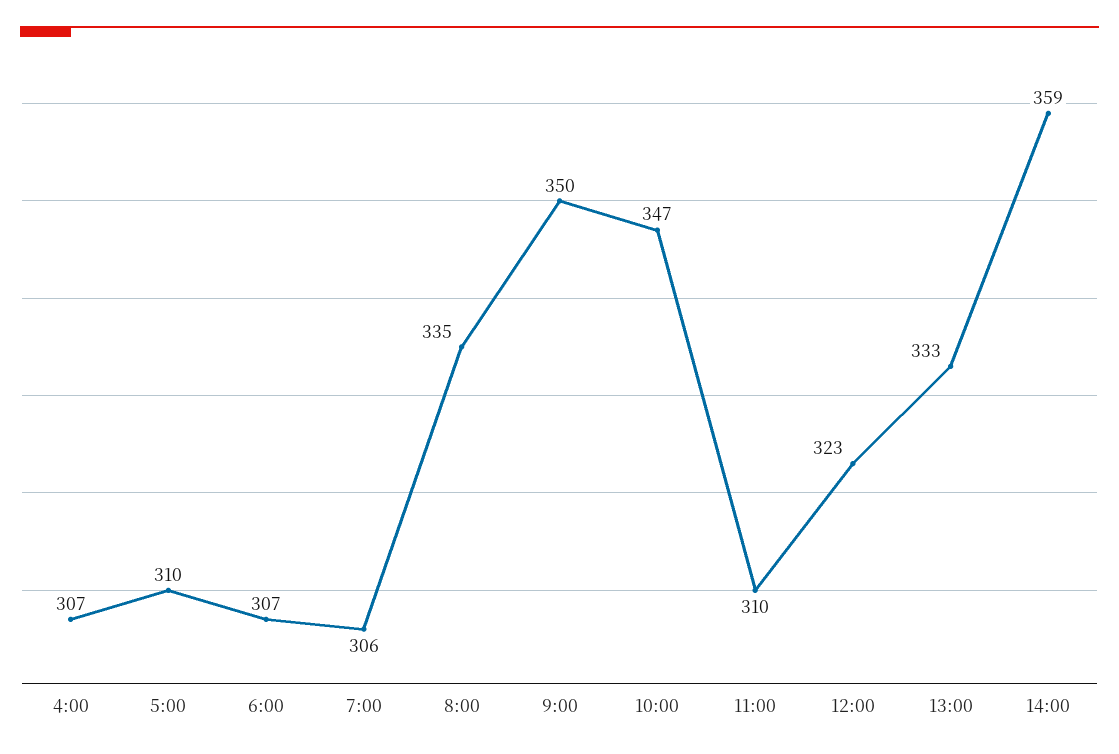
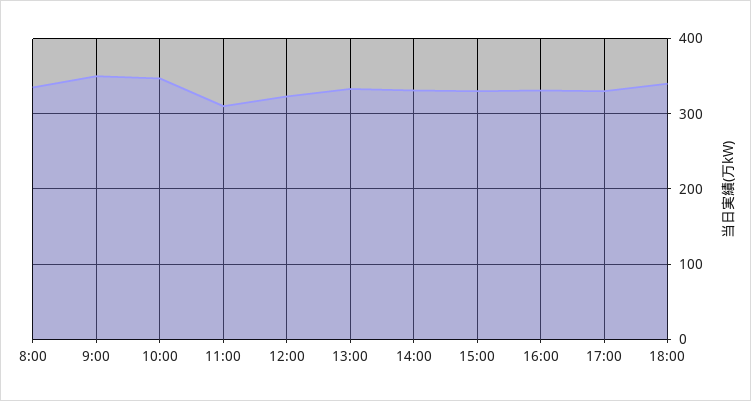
4:00: 307 -> none
5:00: 310 -> none
6:00: 307 -> none
7:00: 306 -> none
14:00: 359 -> 330
15:00: none -> 330
16:00: none -> 330
17:00: none -> 330
18:00: none -> 340

